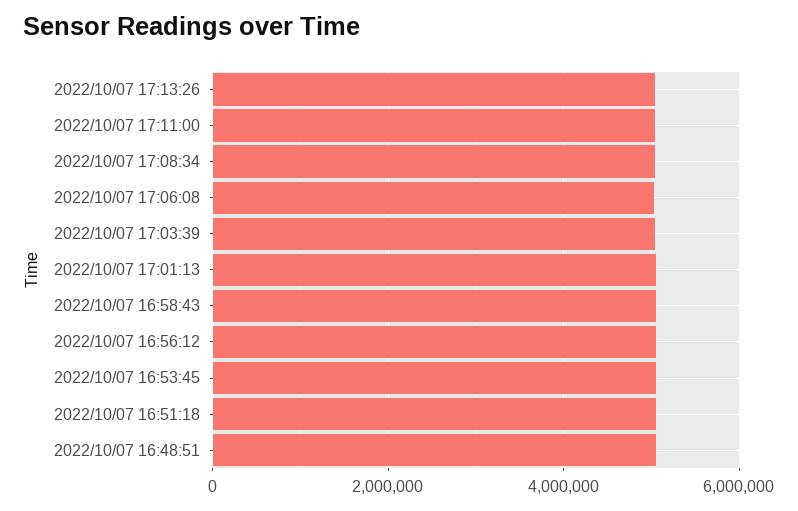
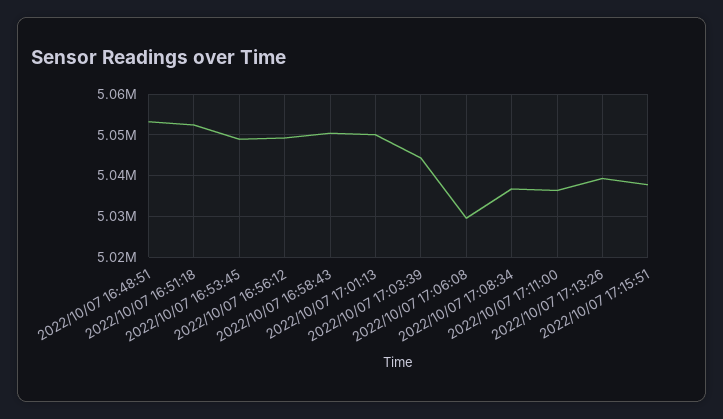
2022/10/07 17:15:51: none -> 5038000

